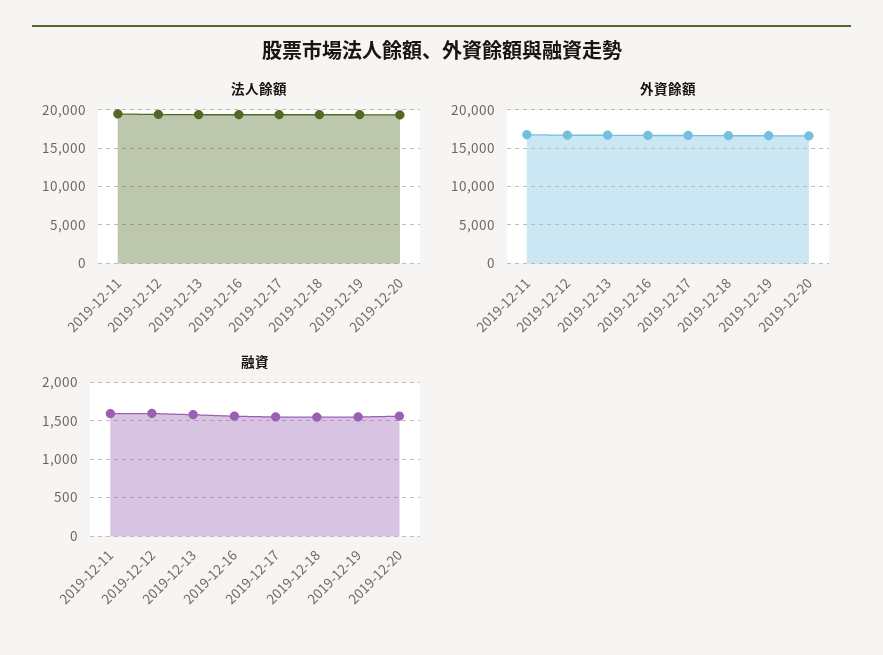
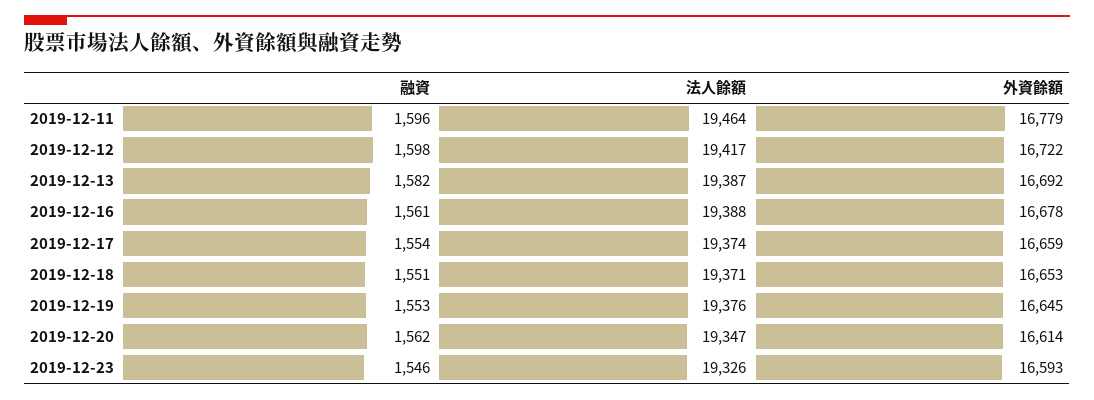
融資, 2019-12-23: none -> 1546
法人餘額, 2019-12-23: none -> 19326
外資餘額, 2019-12-23: none -> 16593

